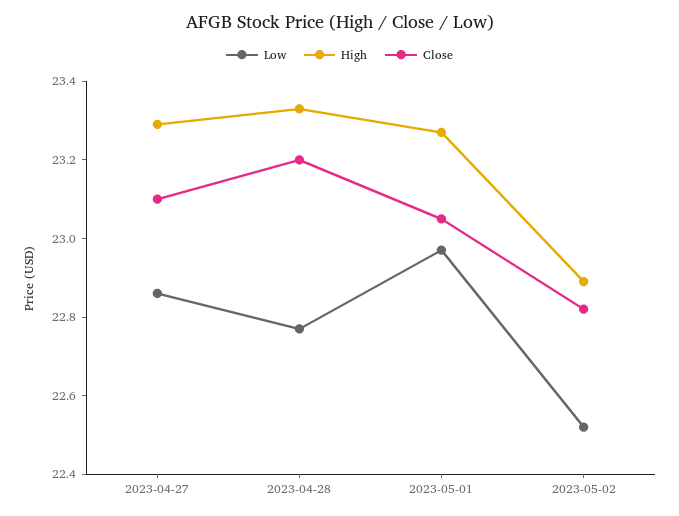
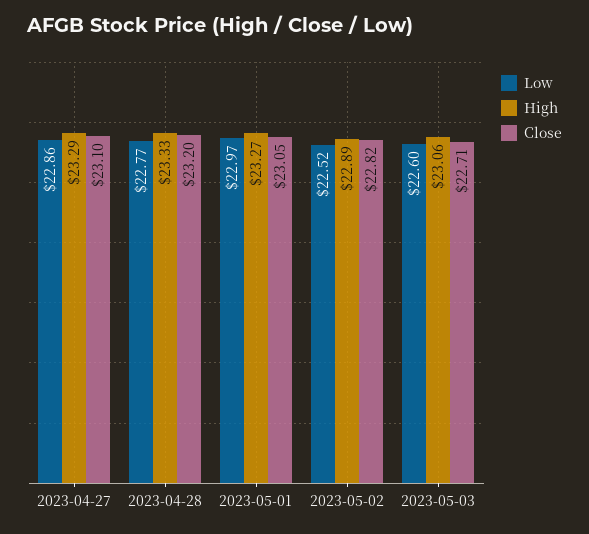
Low, 2023-05-03: none -> 22.6
High, 2023-05-03: none -> 23.06
Close, 2023-05-03: none -> 22.71

